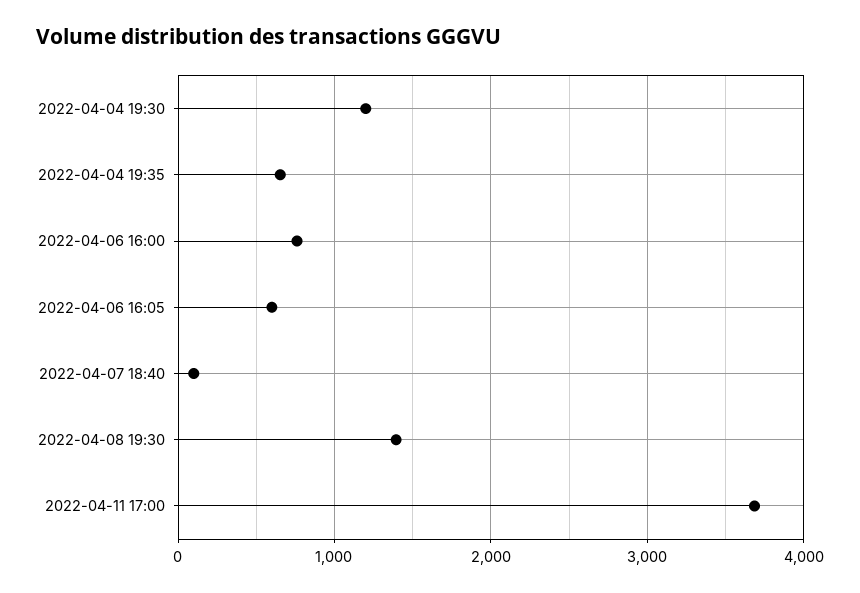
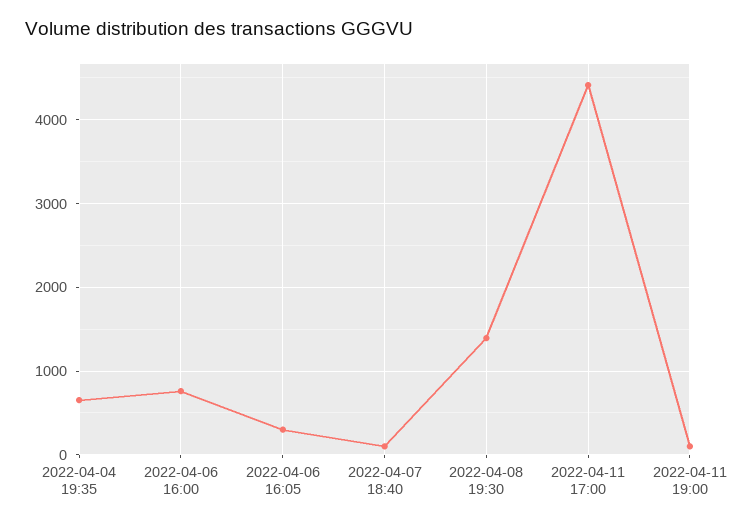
2022-04-04 19:30: 1200 -> none
2022-04-06 16:05: 600 -> 300
2022-04-11 17:00: 3700 -> 4400
2022-04-11 19:00: none -> 100

